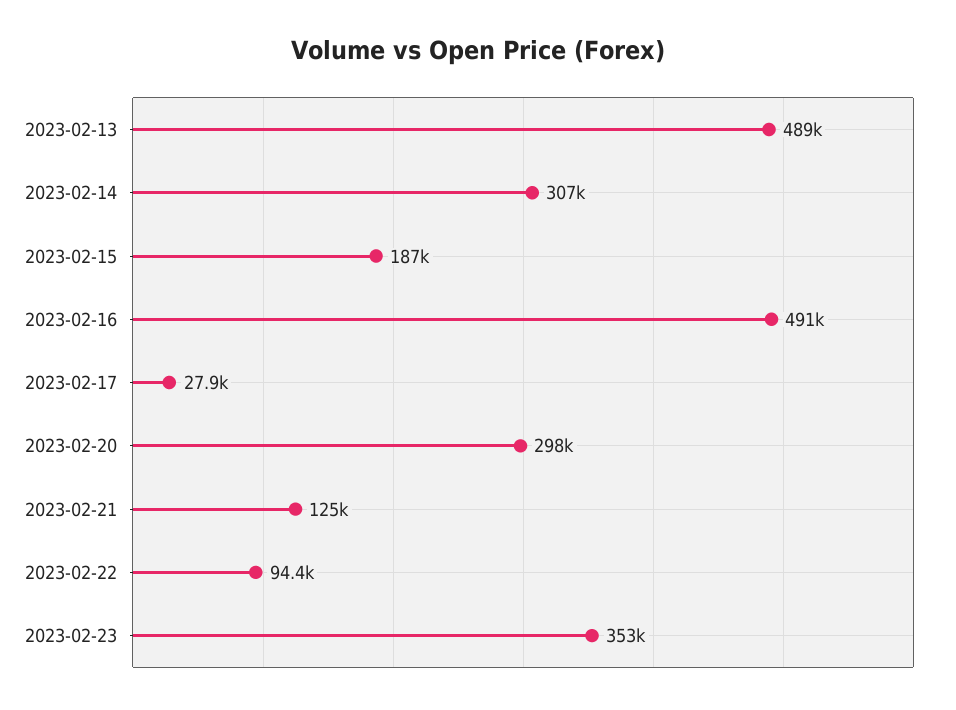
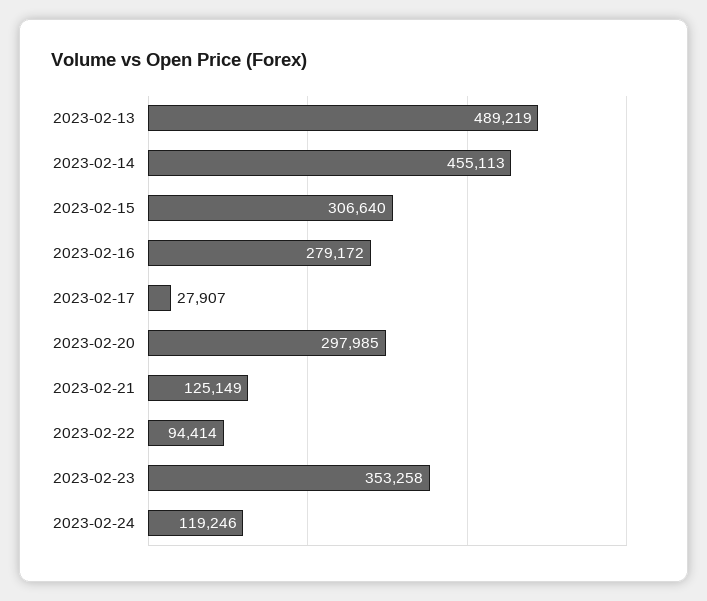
2023-02-14: 307000 -> 455113
2023-02-15: 187000 -> 306640
2023-02-16: 491000 -> 279172
2023-02-24: none -> 119246

